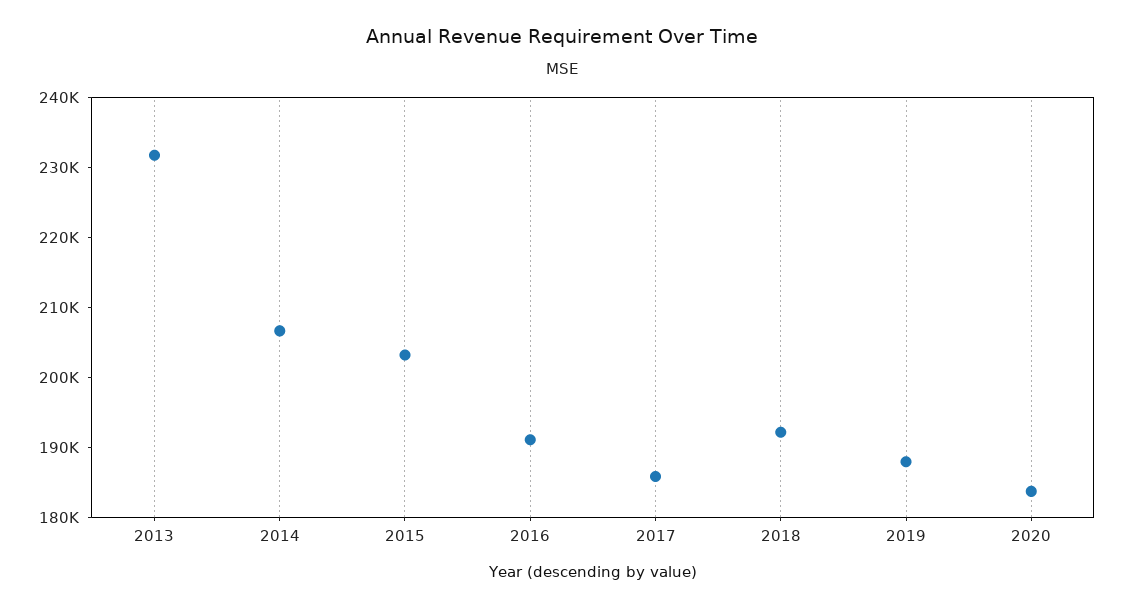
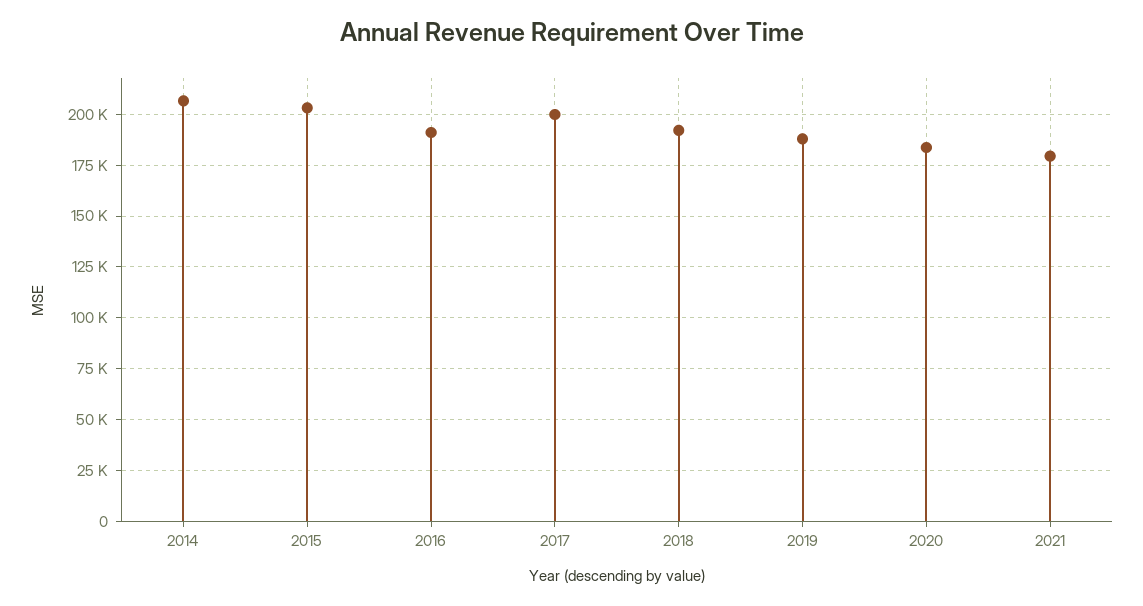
2013: 232000 -> none
2017: 186000 -> 200000
2021: none -> 180000

